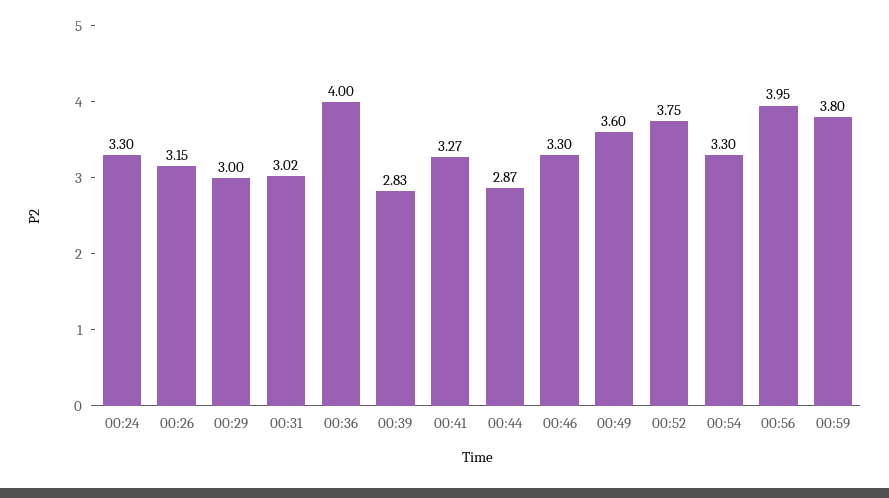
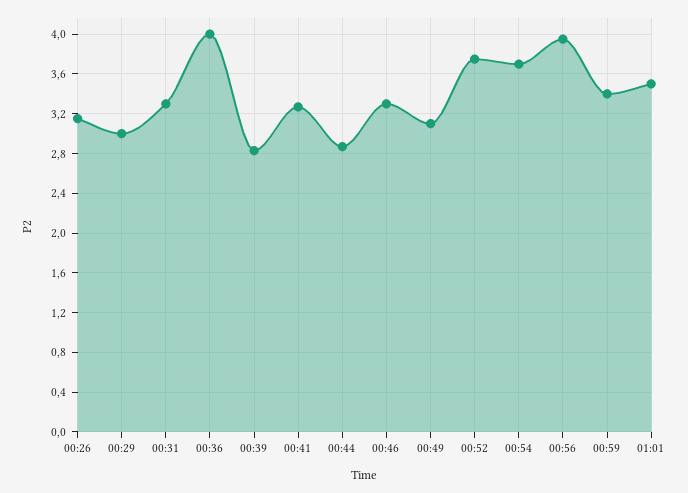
00:24: 3.3 -> none
00:31: 3.02 -> 3.3
00:49: 3.6 -> 3.1
00:54: 3.3 -> 3.7
00:59: 3.8 -> 3.4
01:01: none -> 3.5

